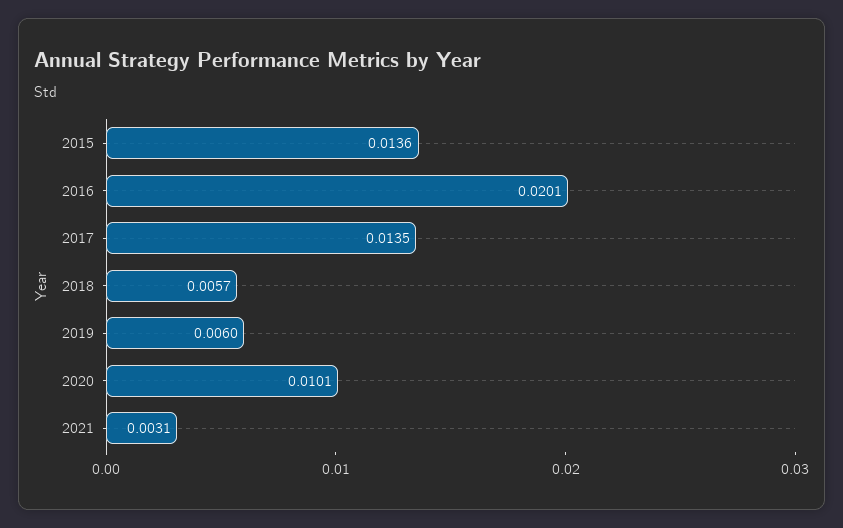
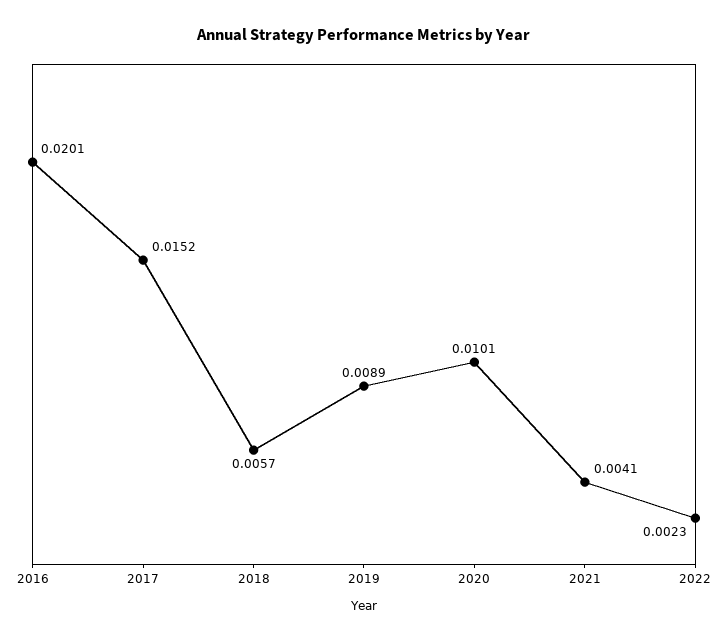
2015: 0.0136 -> none
2017: 0.0135 -> 0.0152
2019: 0.006 -> 0.0089
2021: 0.0031 -> 0.0041
2022: none -> 0.0023

